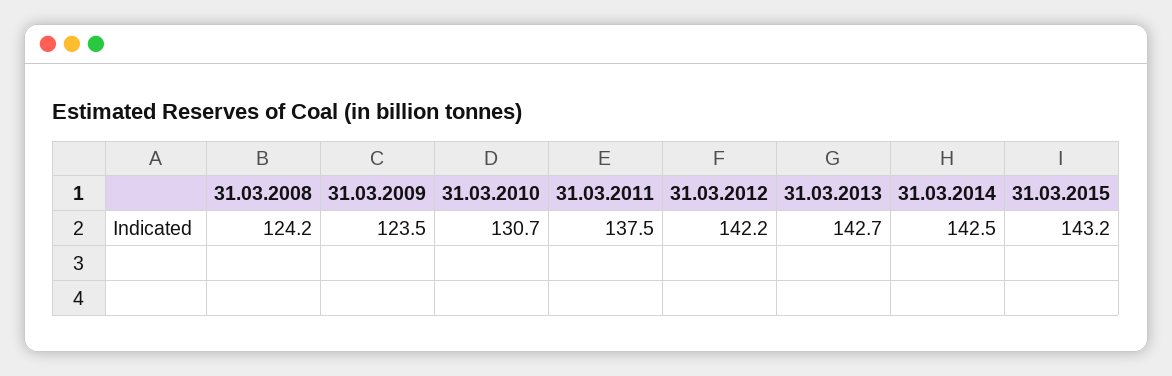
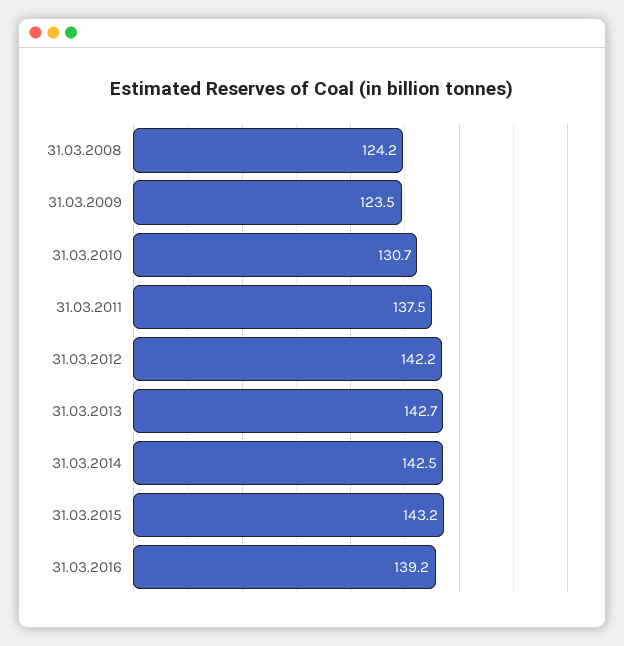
31.03.2016: none -> 139.2

